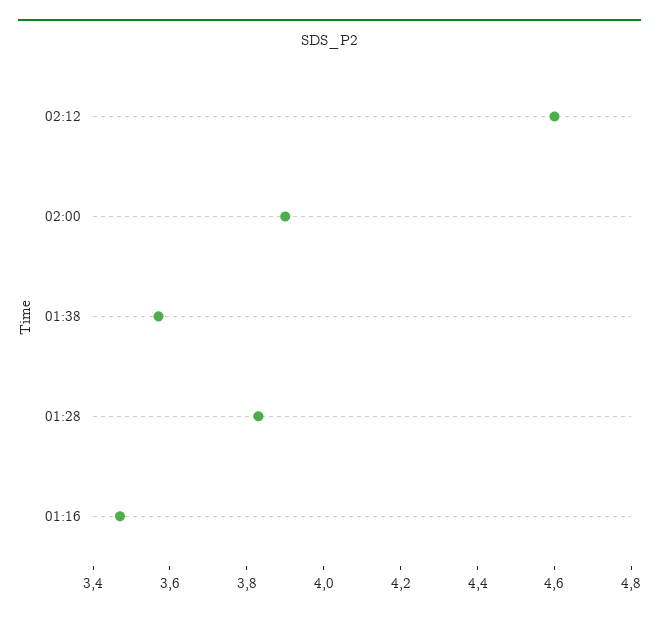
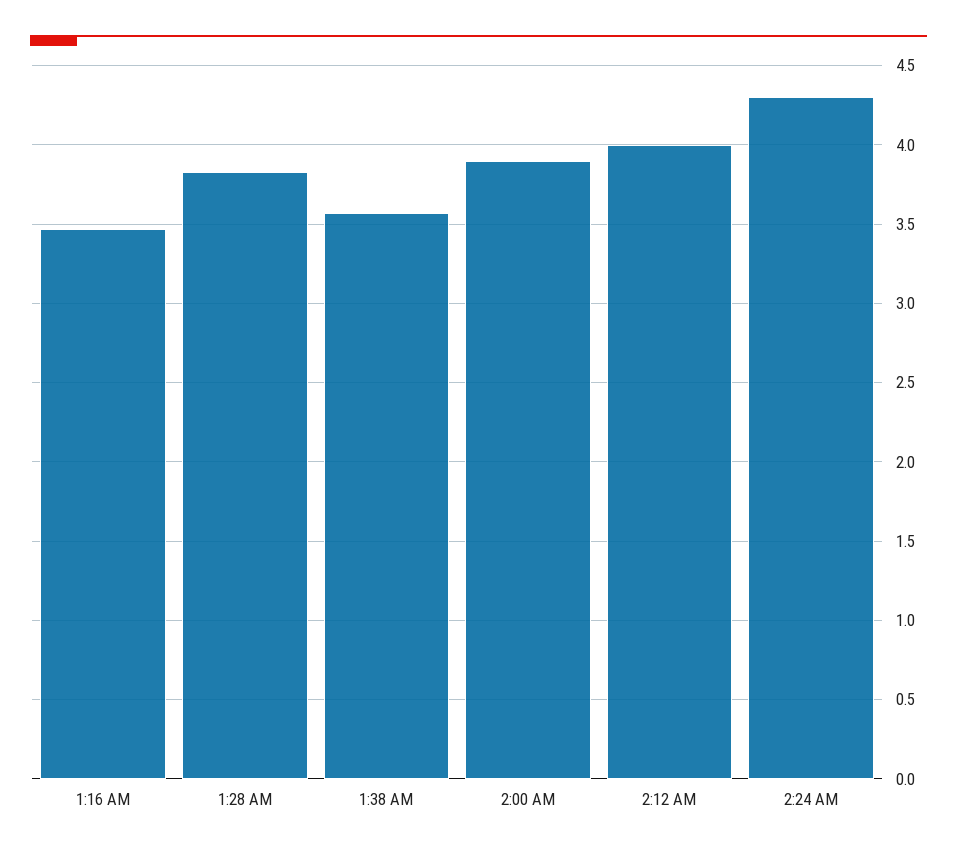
02:12: 4.6 -> 4
2:24 AM: none -> 4.3

